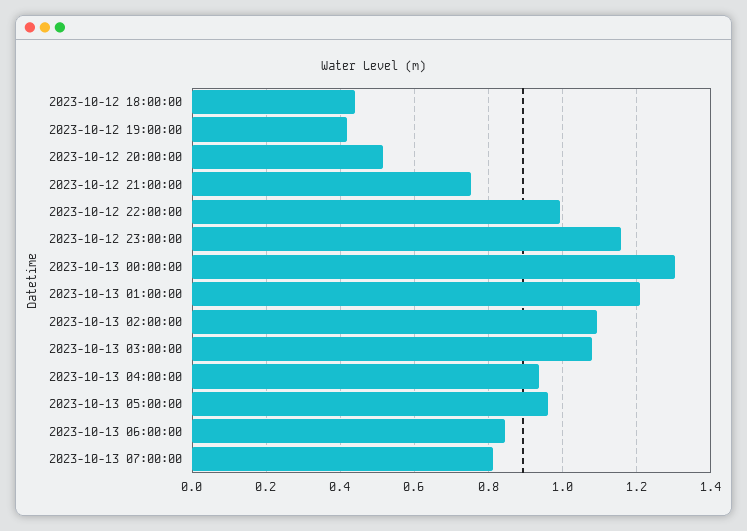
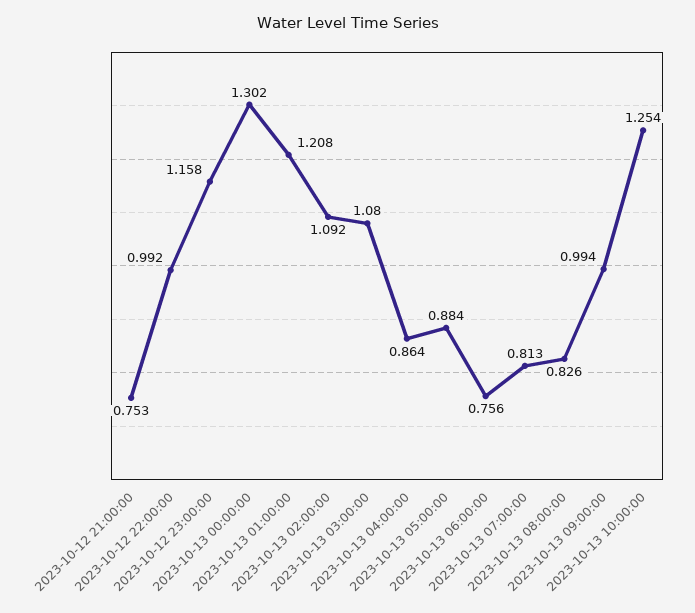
2023-10-12 18:00:00: 0.44 -> none
2023-10-12 19:00:00: 0.42 -> none
2023-10-12 20:00:00: 0.52 -> none
2023-10-13 04:00:00: 0.94 -> 0.864
2023-10-13 05:00:00: 0.96 -> 0.884
2023-10-13 06:00:00: 0.84 -> 0.756
2023-10-13 08:00:00: none -> 0.826
2023-10-13 09:00:00: none -> 0.994
2023-10-13 10:00:00: none -> 1.254

